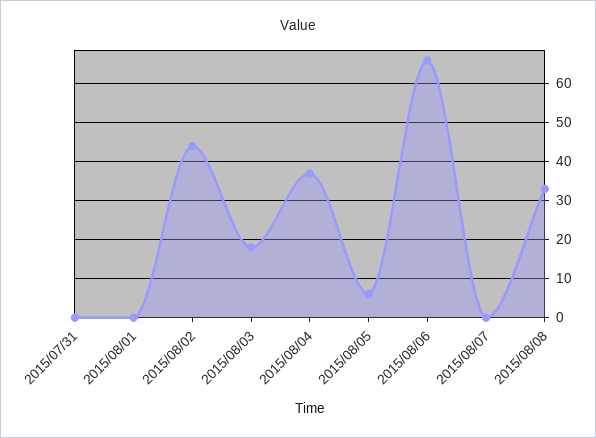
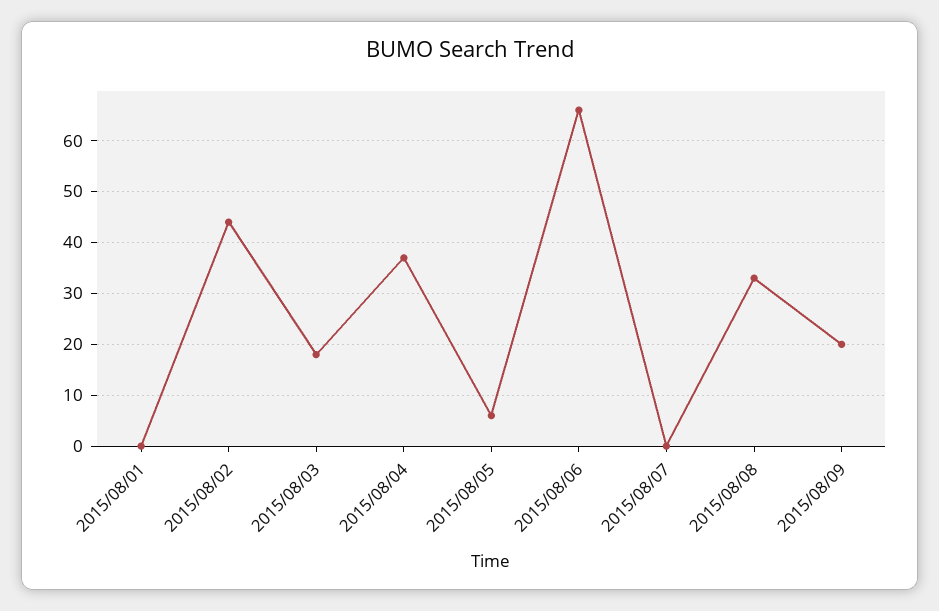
2015/07/31: 0 -> none
2015/08/09: none -> 20

